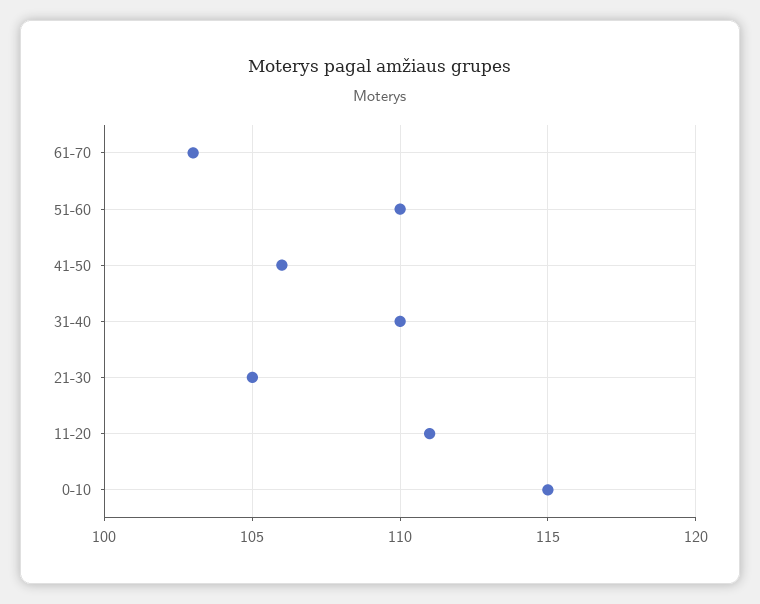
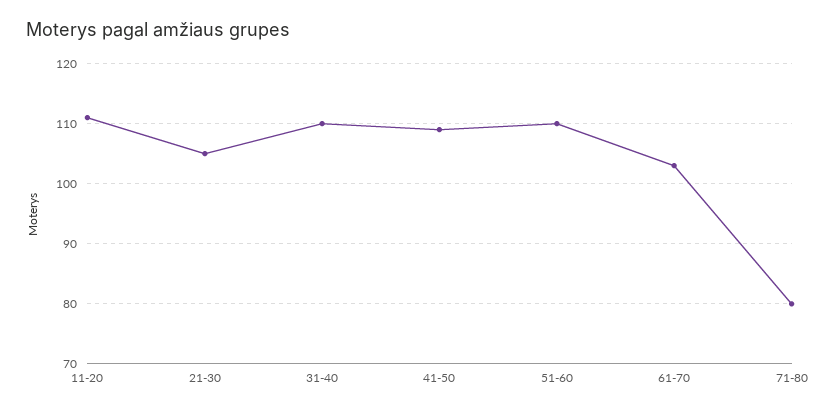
41-50: 106 -> 109
0-10: 115 -> none
71-80: none -> 80

